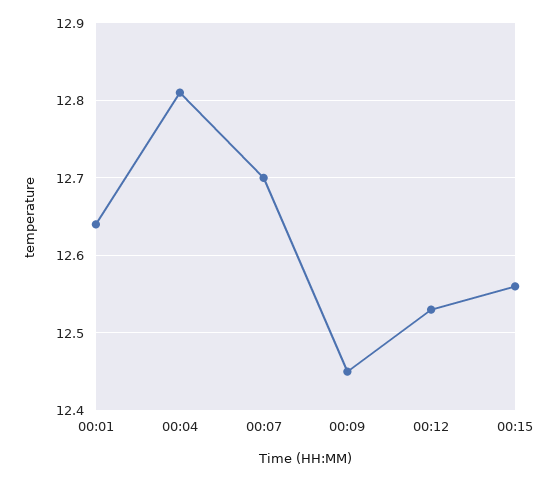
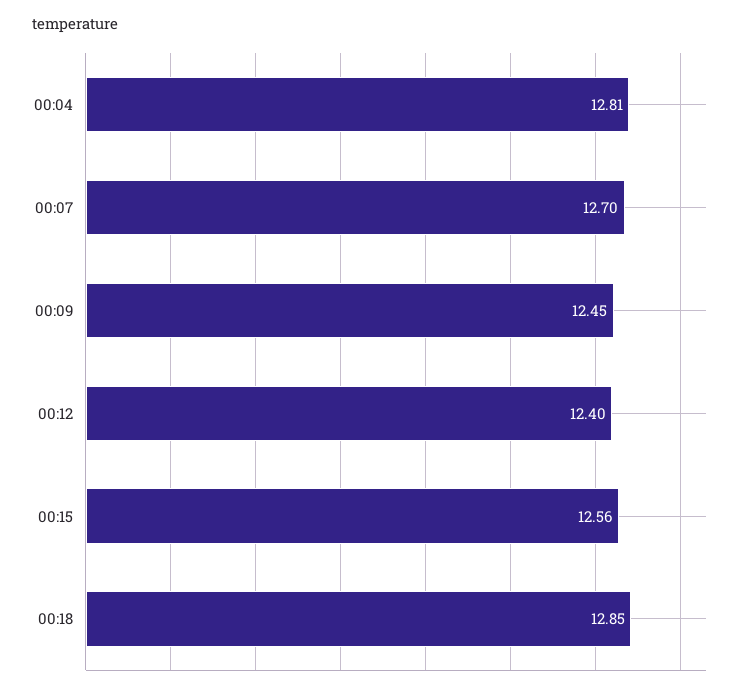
00:01: 12.64 -> none
00:12: 12.53 -> 12.4
00:18: none -> 12.85

